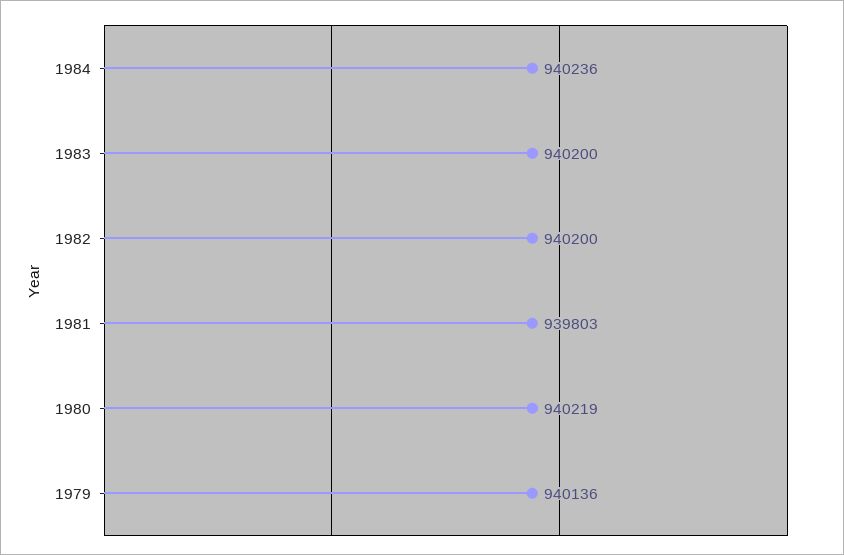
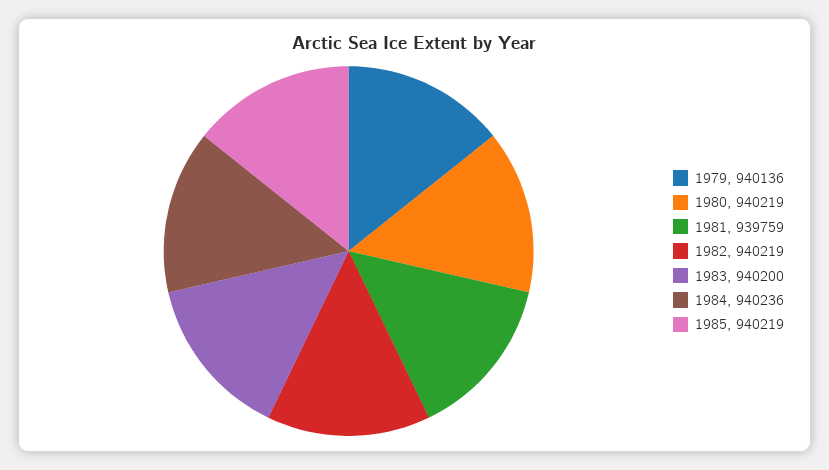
1982: 940200 -> 940219
1981: 939803 -> 939759
1985: none -> 940219

